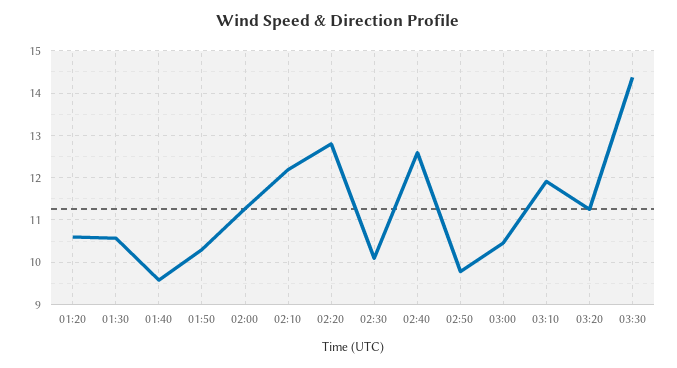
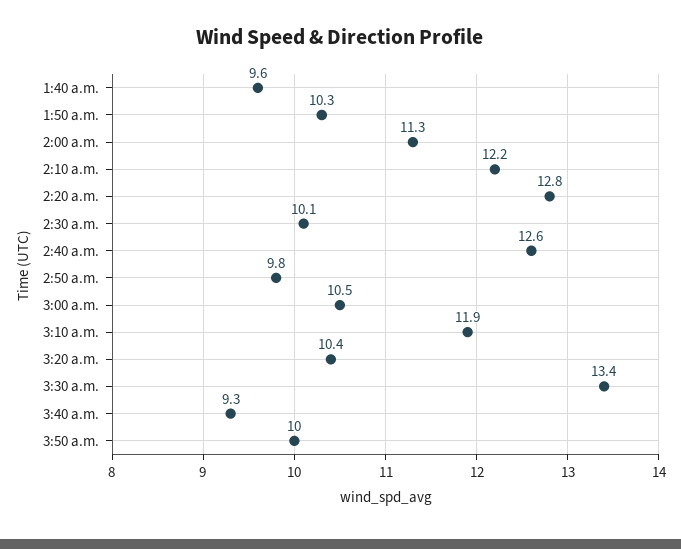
01:20: 10.6 -> none
01:30: 10.6 -> none
03:20: 11.2 -> 10.4
03:30: 14.4 -> 13.4
3:40 a.m.: none -> 9.3
3:50 a.m.: none -> 10

